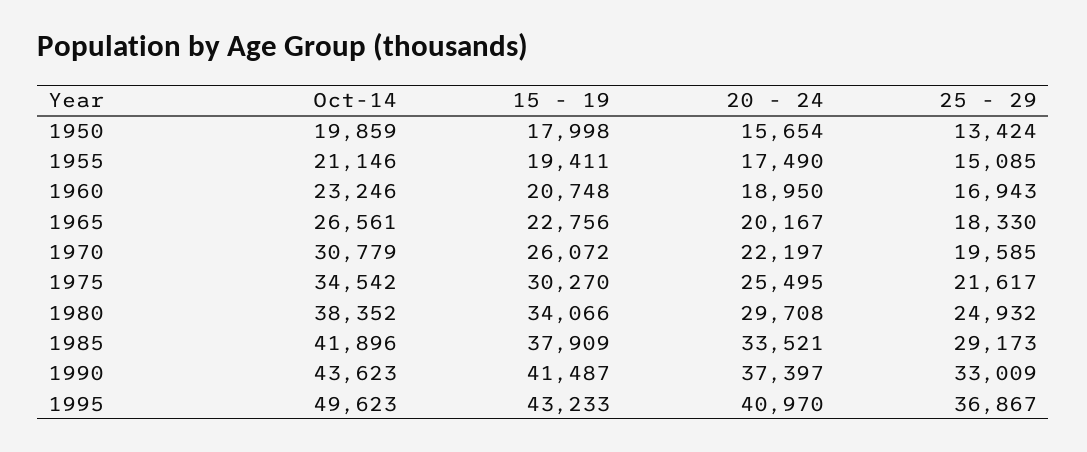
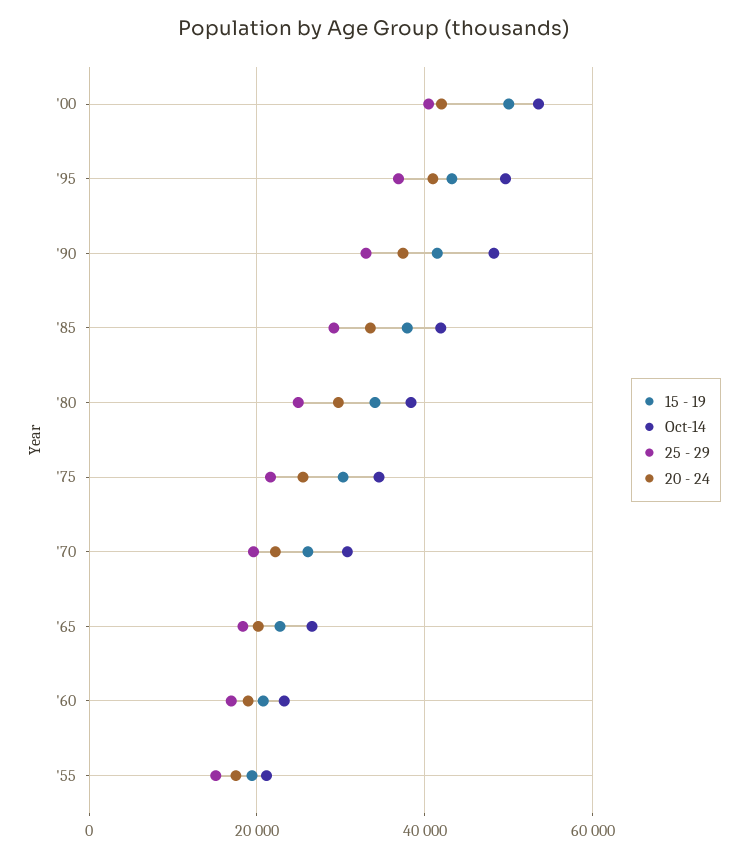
Oct-14, 1950: 19859 -> none
15 - 19, 1950: 17998 -> none
20 - 24, 1950: 15654 -> none
25 - 29, 1950: 13424 -> none
Oct-14, 1990: 43623 -> 48000
15 - 19, '00: none -> 50000
Oct-14, '00: none -> 54000
25 - 29, '00: none -> 40000
20 - 24, '00: none -> 42000

